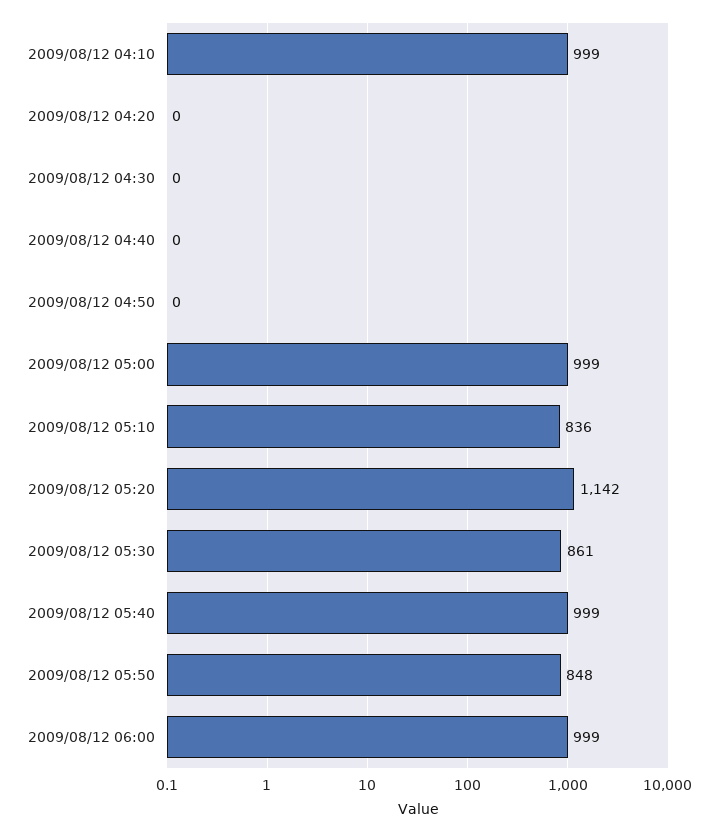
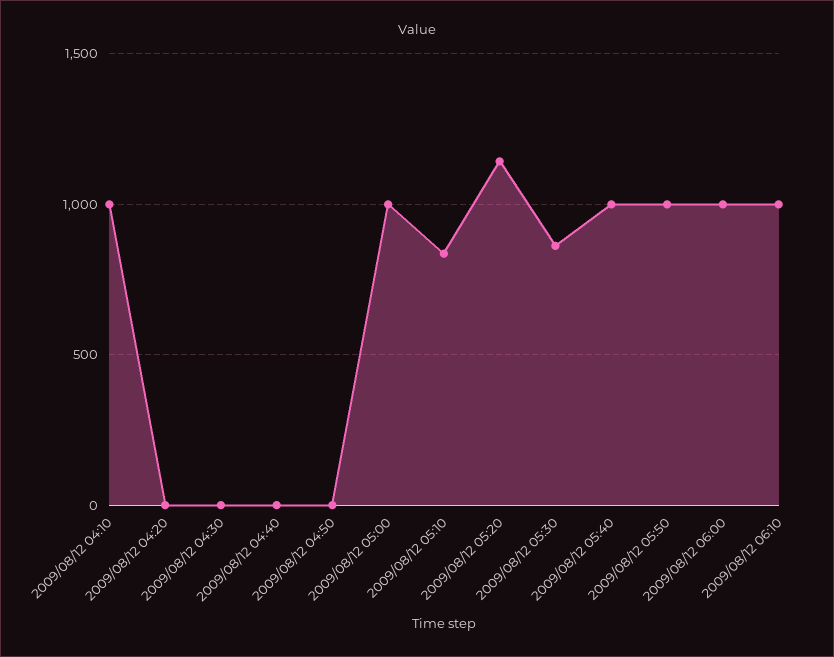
2009/08/12 05:50: 848 -> 1000
2009/08/12 06:10: none -> 1000

